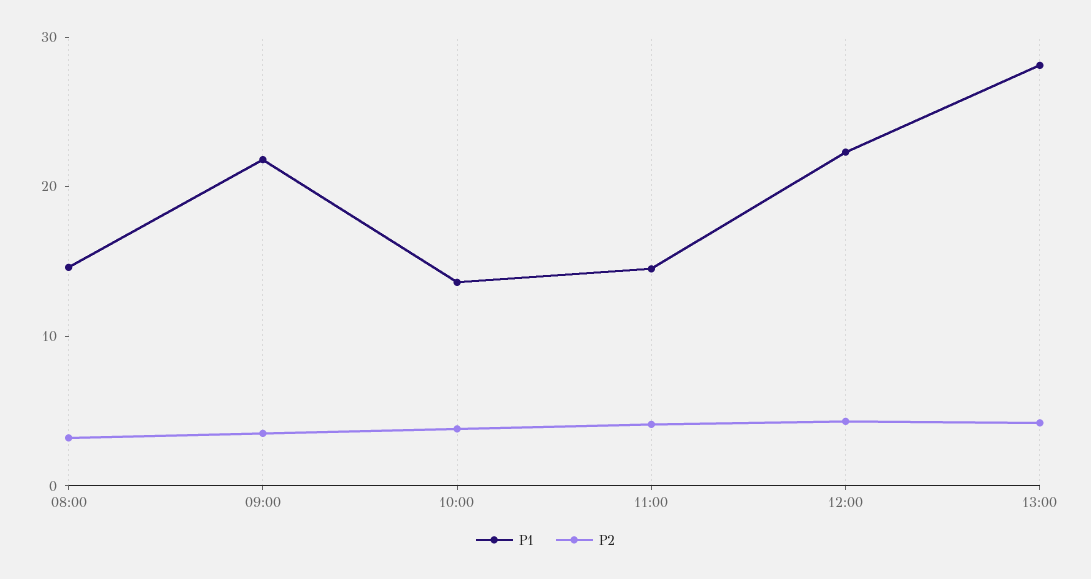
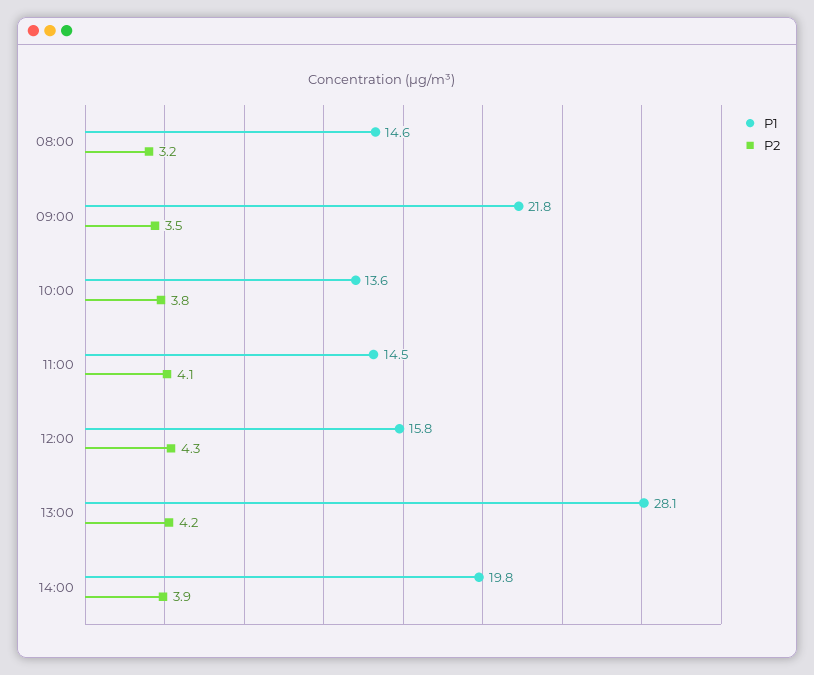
P1, 12:00: 22 -> 15.8
P1, 14:00: none -> 19.8
P2, 14:00: none -> 3.9

